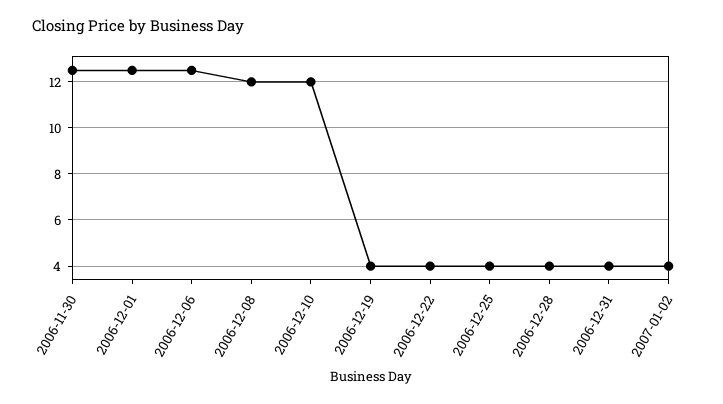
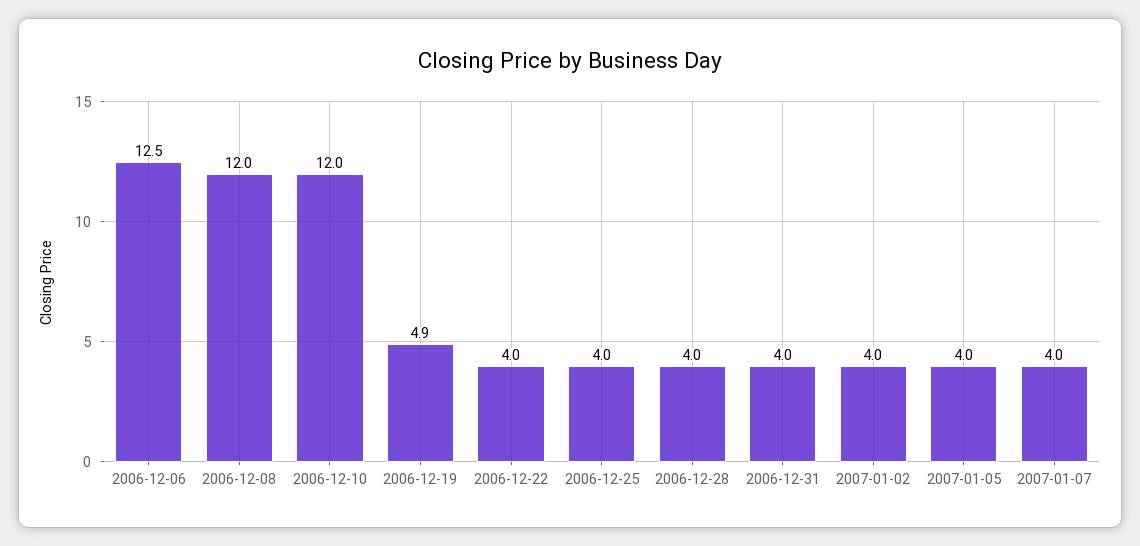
2006-11-30: 12.5 -> none
2006-12-01: 12.5 -> none
2006-12-19: 4 -> 4.9
2007-01-05: none -> 4
2007-01-07: none -> 4

